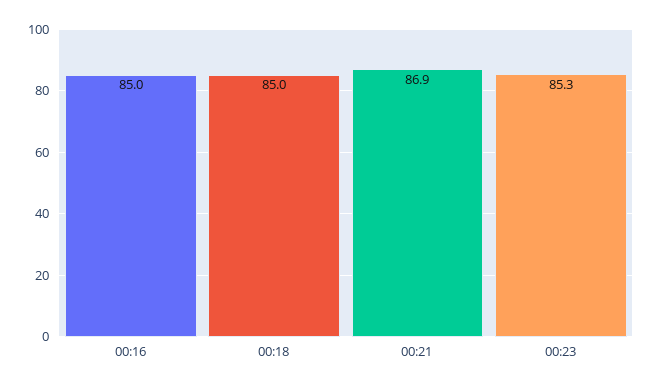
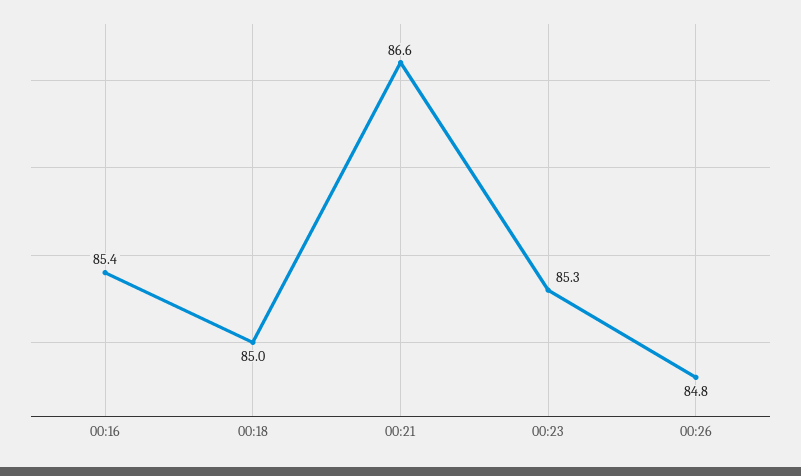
00:16: 85 -> 85.4
00:21: 86.9 -> 86.6
00:26: none -> 84.8

